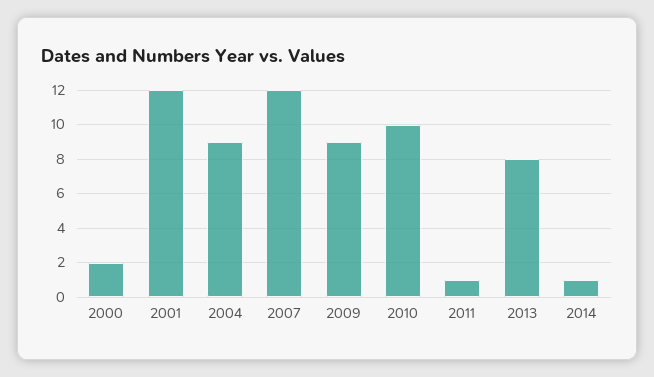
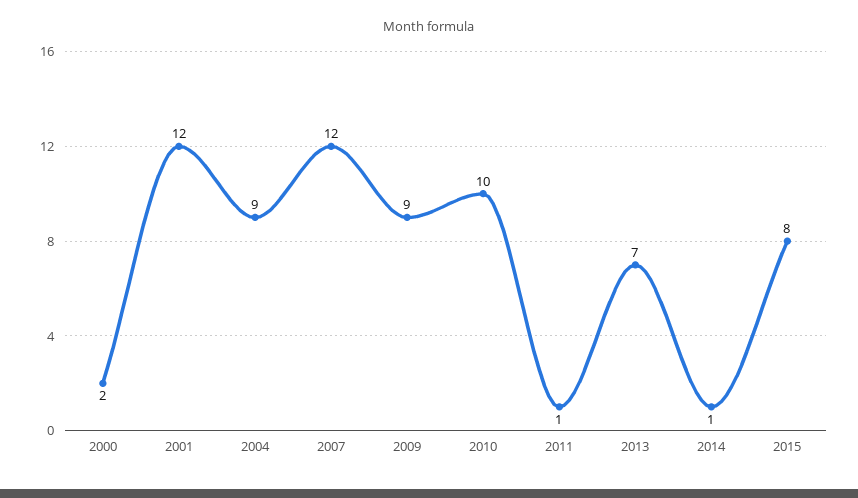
2013: 8 -> 7
2015: none -> 8

